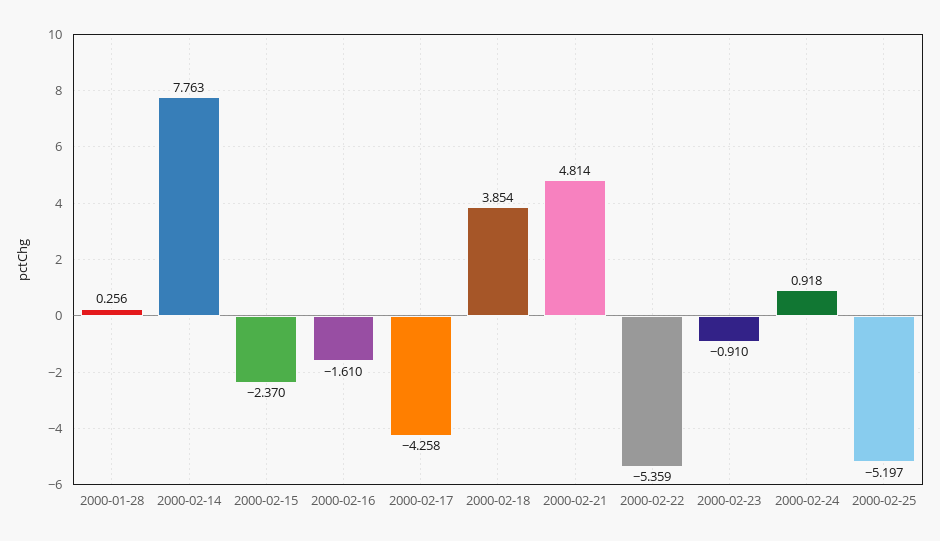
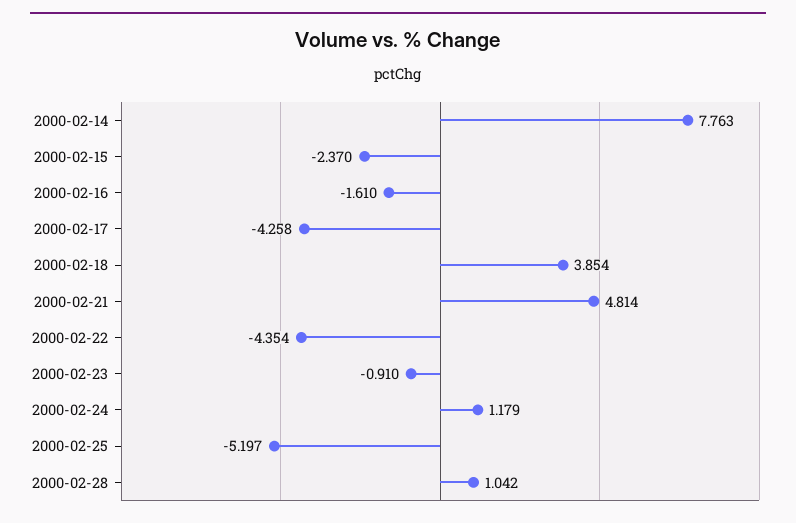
2000-01-28: 0.256 -> none
2000-02-22: -5.359 -> -4.354
2000-02-24: 0.918 -> 1.179
2000-02-28: none -> 1.042

